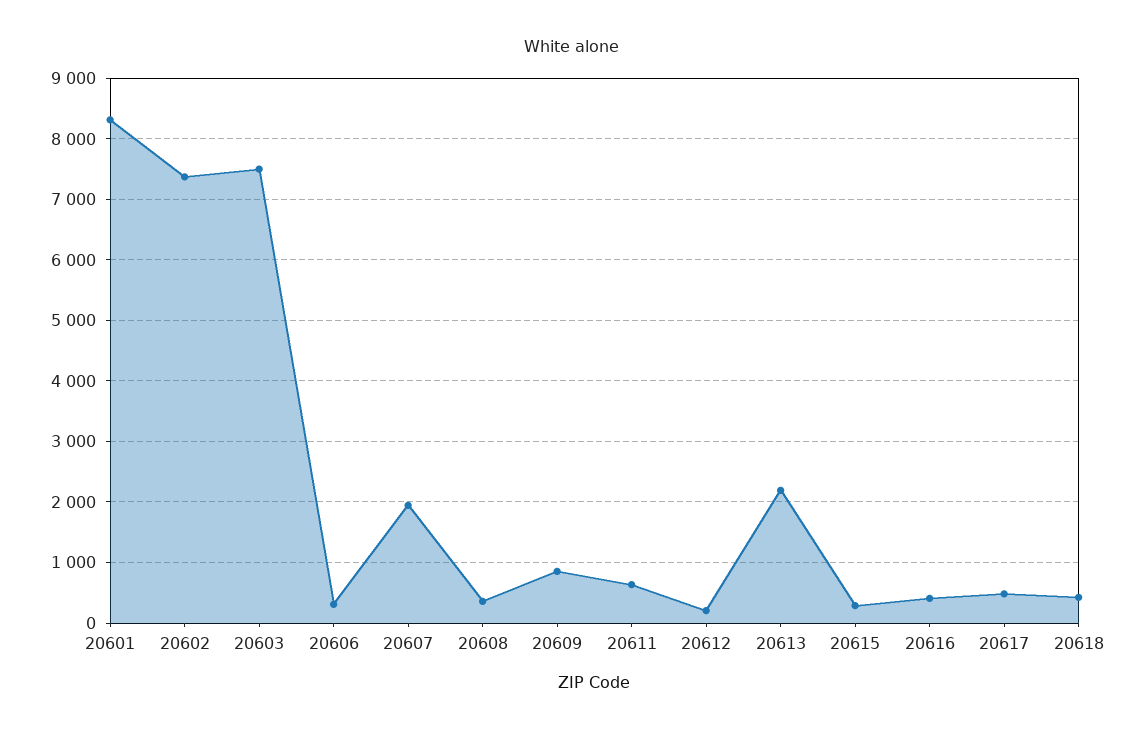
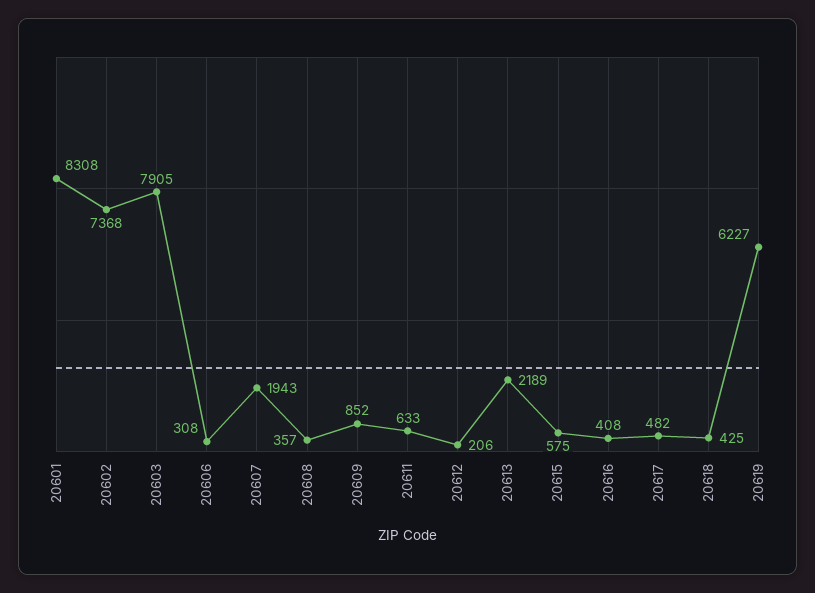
20603: 7500 -> 7905
20615: 300 -> 575
20619: none -> 6227

